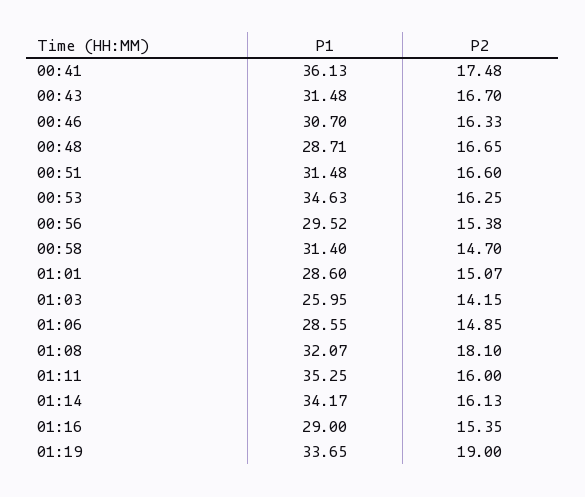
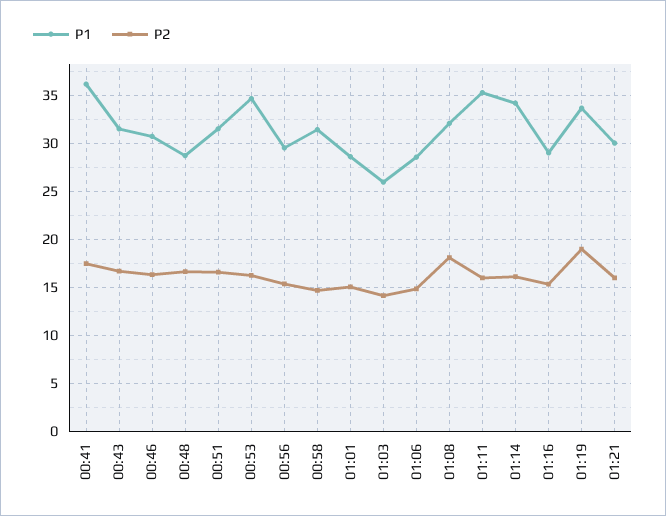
P1, 01:21: none -> 30
P2, 01:21: none -> 16

